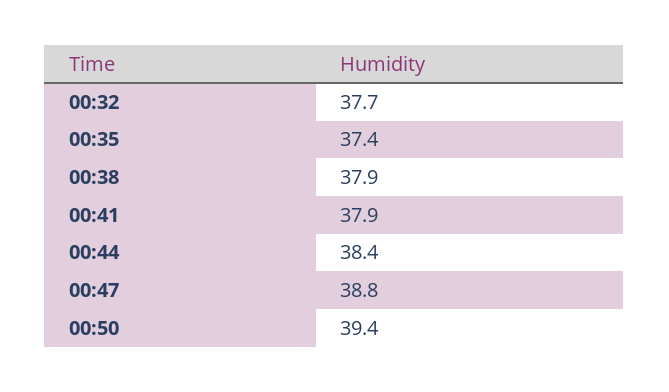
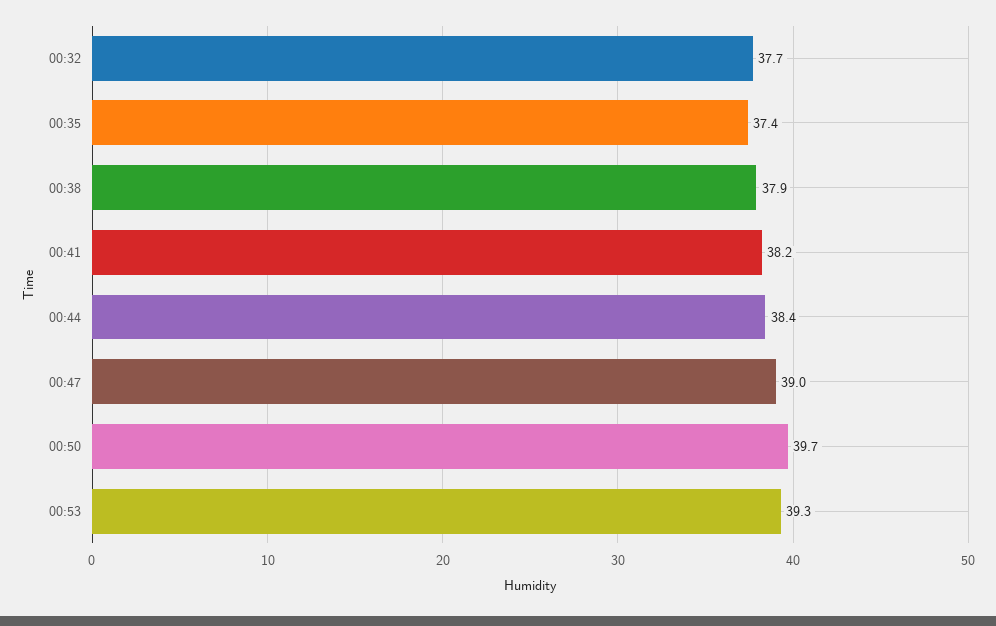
00:41: 37.9 -> 38.2
00:47: 38.8 -> 39
00:50: 39.4 -> 39.7
00:53: none -> 39.3

